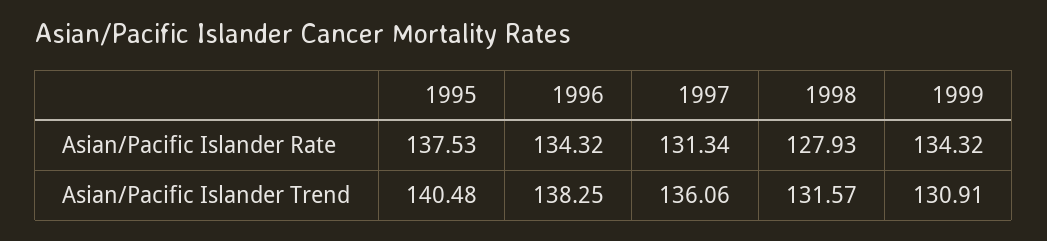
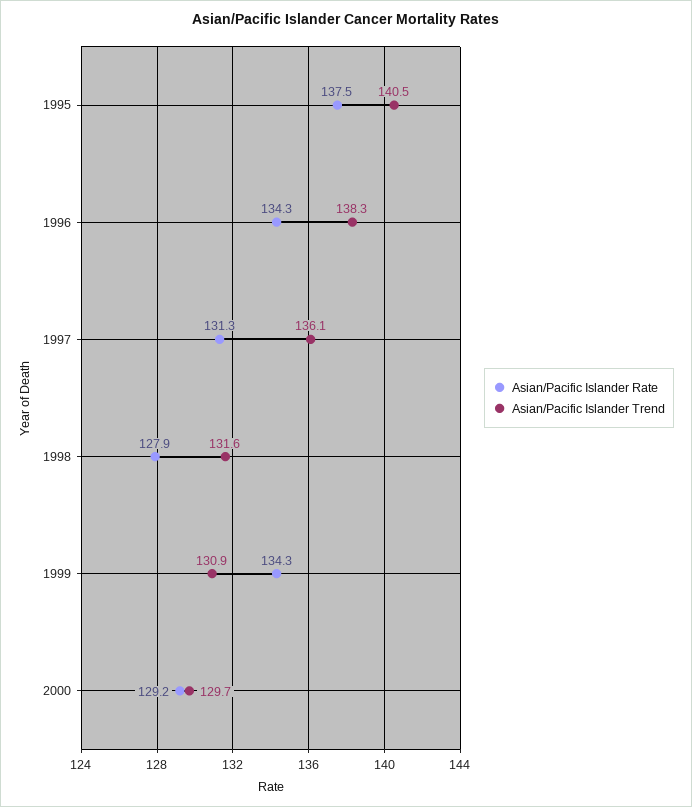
Asian/Pacific Islander Rate, 2000: none -> 129.2
Asian/Pacific Islander Trend, 2000: none -> 129.7

